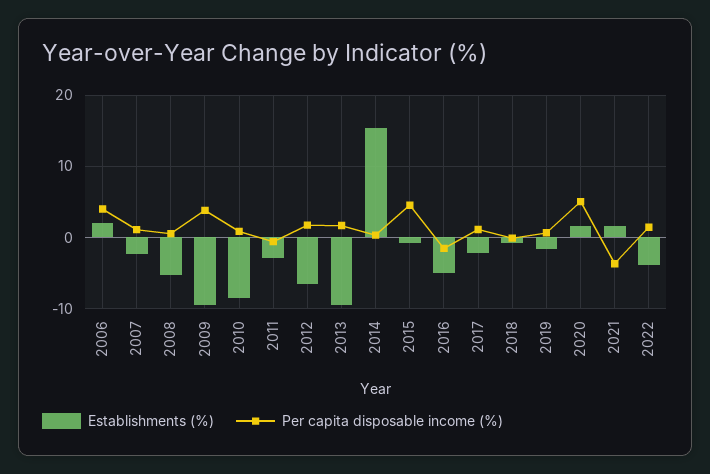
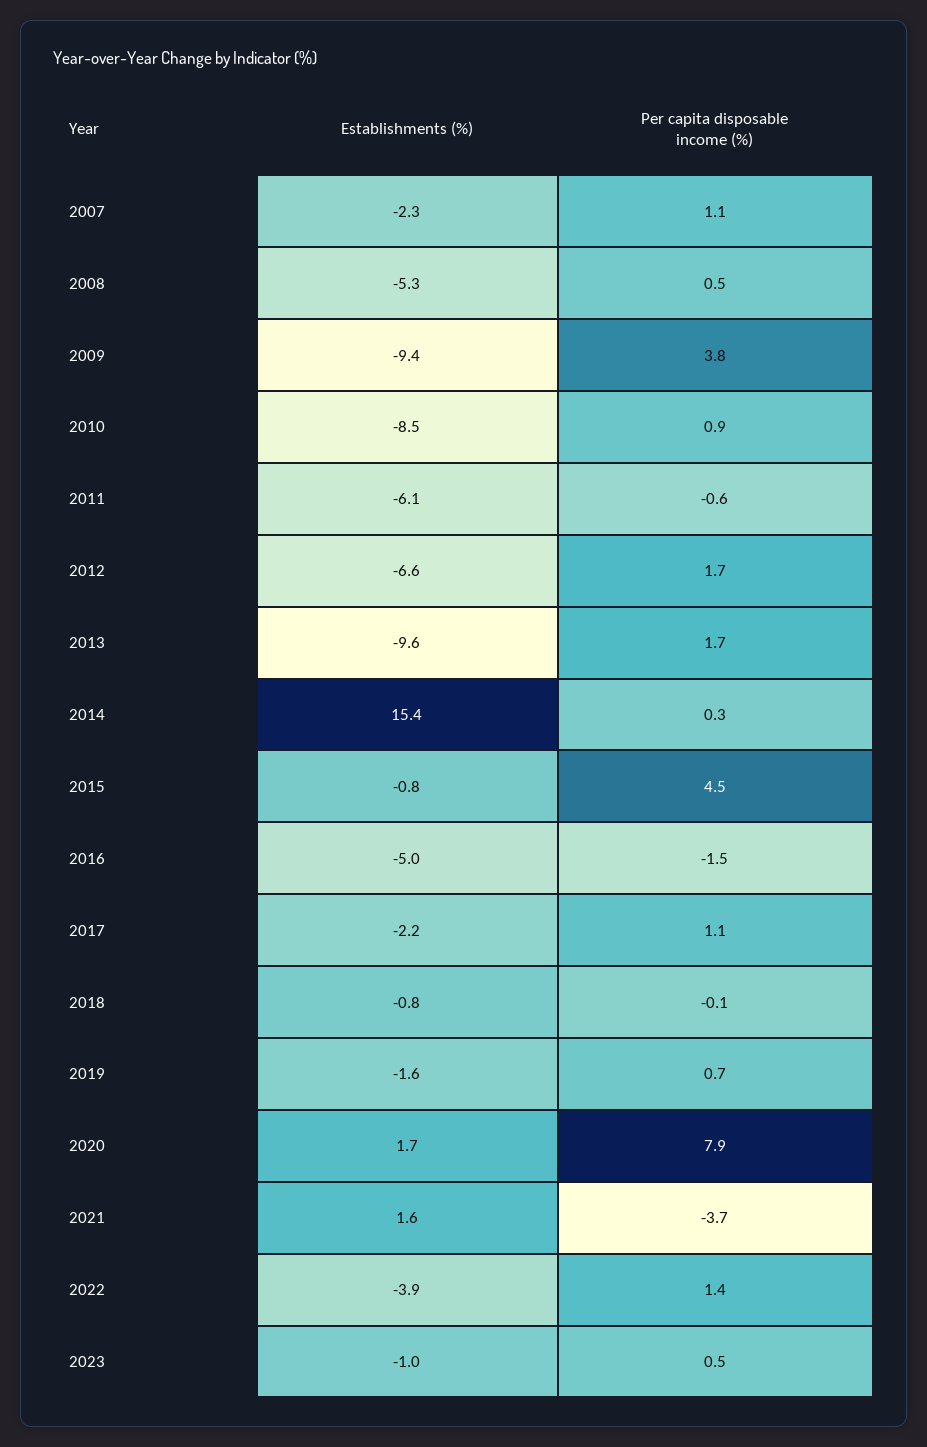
Establishments (%), 2006: 2 -> none
Per capita disposable income (%), 2006: 4 -> none
Establishments (%), 2011: -3 -> -6.1
Per capita disposable income (%), 2020: 5 -> 7.9
Establishments (%), 2023: none -> -1
Per capita disposable income (%), 2023: none -> 0.5

